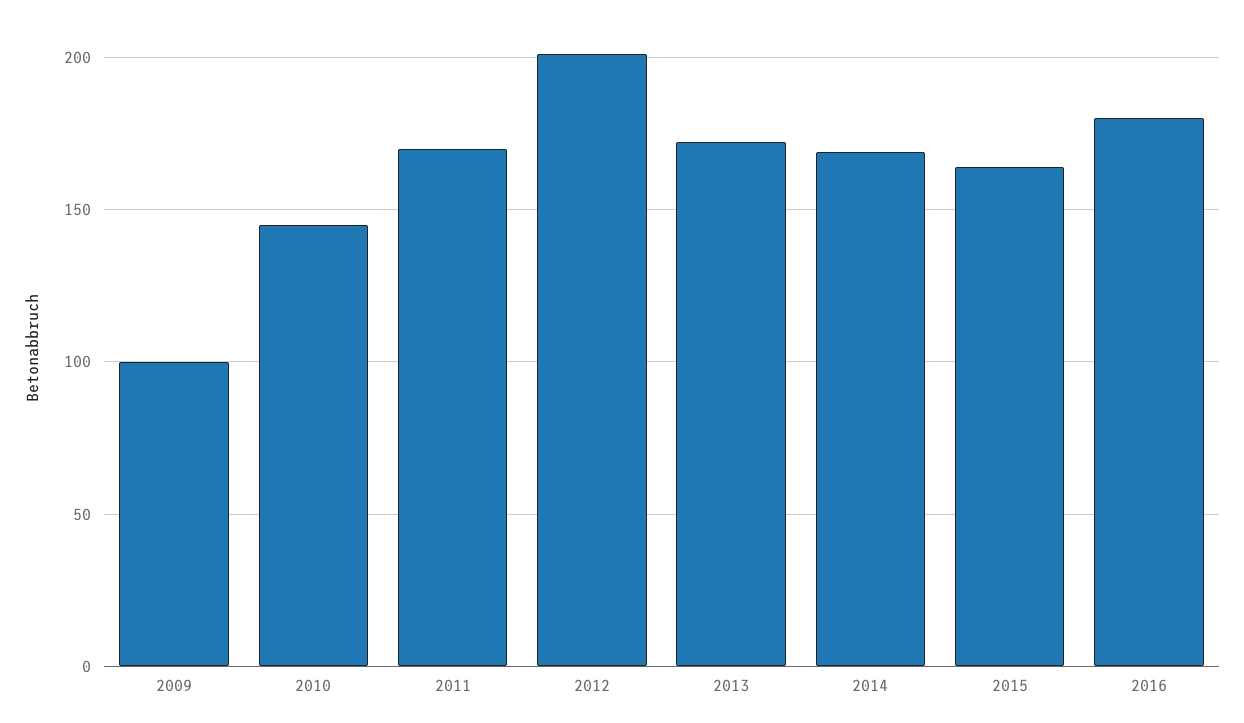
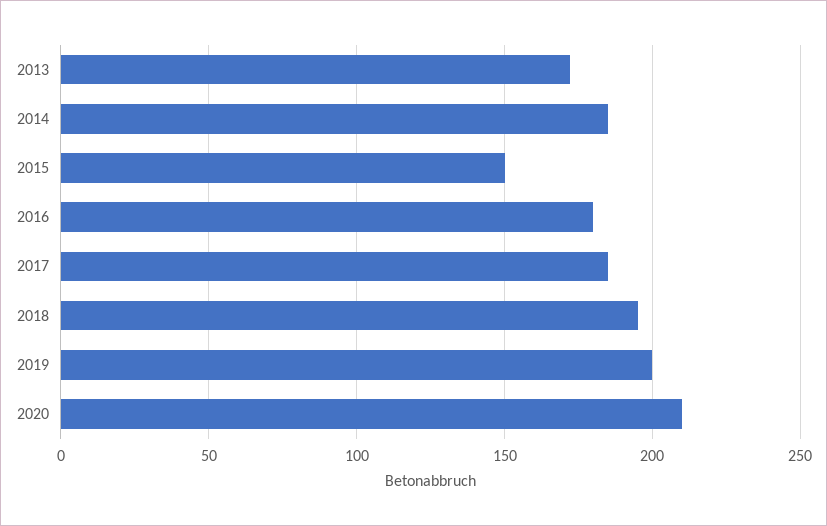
2009: 100 -> none
2010: 145 -> none
2011: 170 -> none
2012: 200 -> none
2014: 170 -> 185
2015: 165 -> 150
2017: none -> 185
2018: none -> 195
2019: none -> 200
2020: none -> 210

